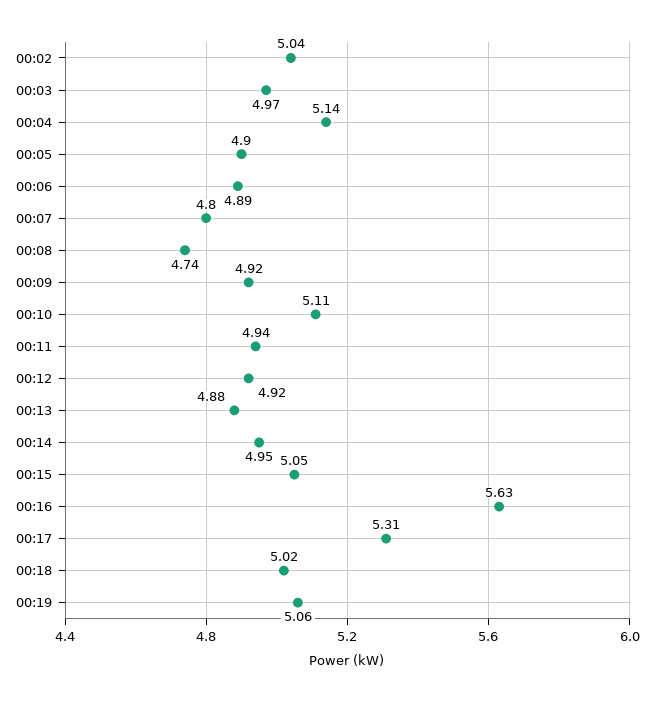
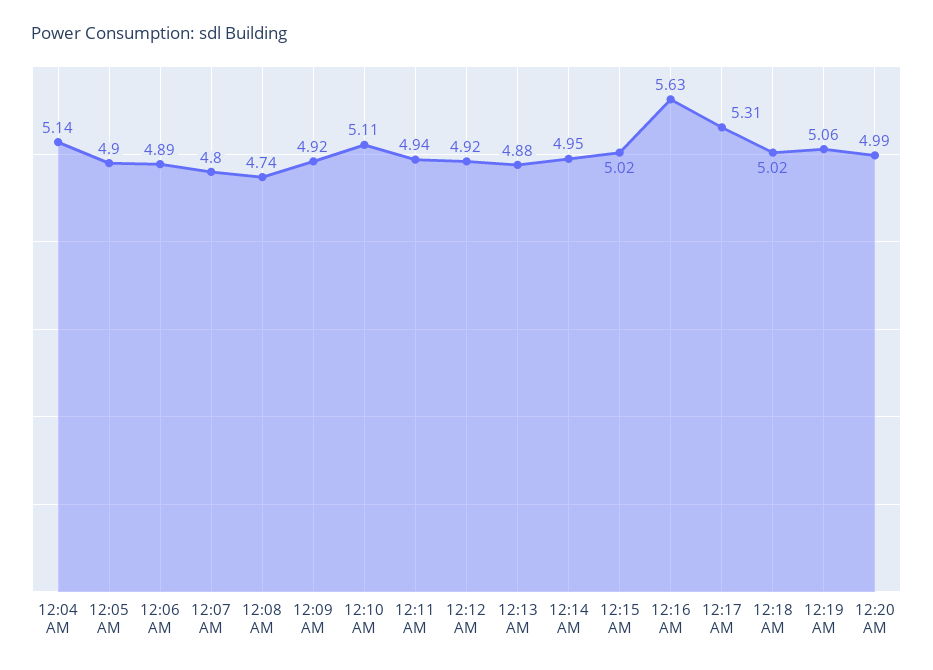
00:02: 5.04 -> none
00:03: 4.97 -> none
00:15: 5.05 -> 5.02
12:20 AM: none -> 4.99

